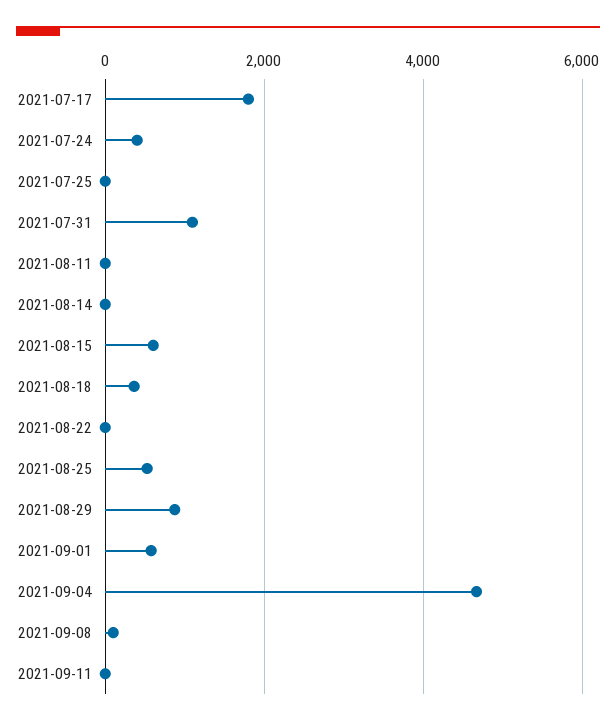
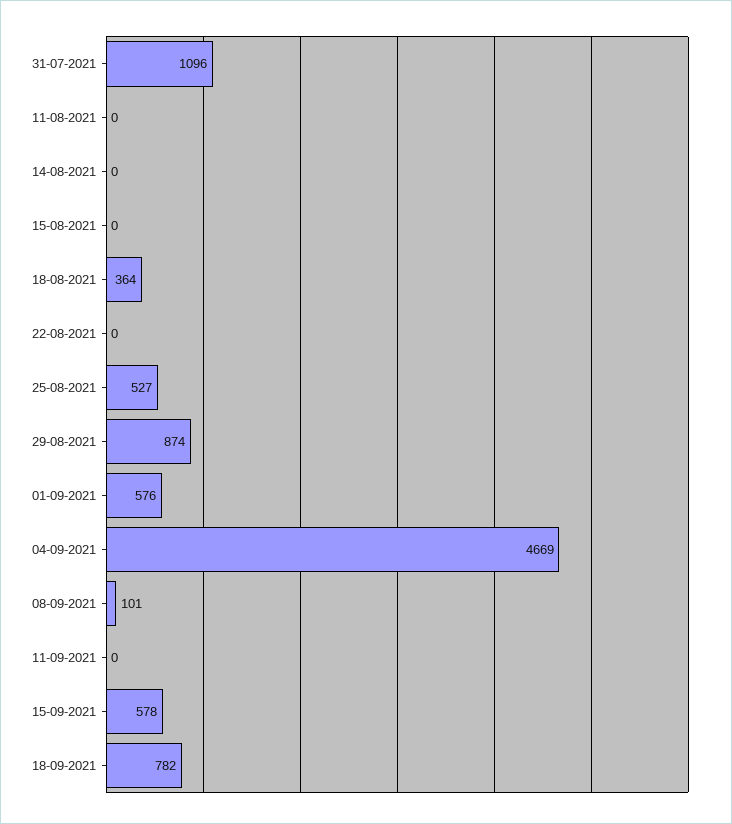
2021-07-17: 1800 -> none
2021-07-24: 400 -> none
2021-07-25: 0 -> none
2021-08-15: 600 -> 0
15-09-2021: none -> 578
18-09-2021: none -> 782

